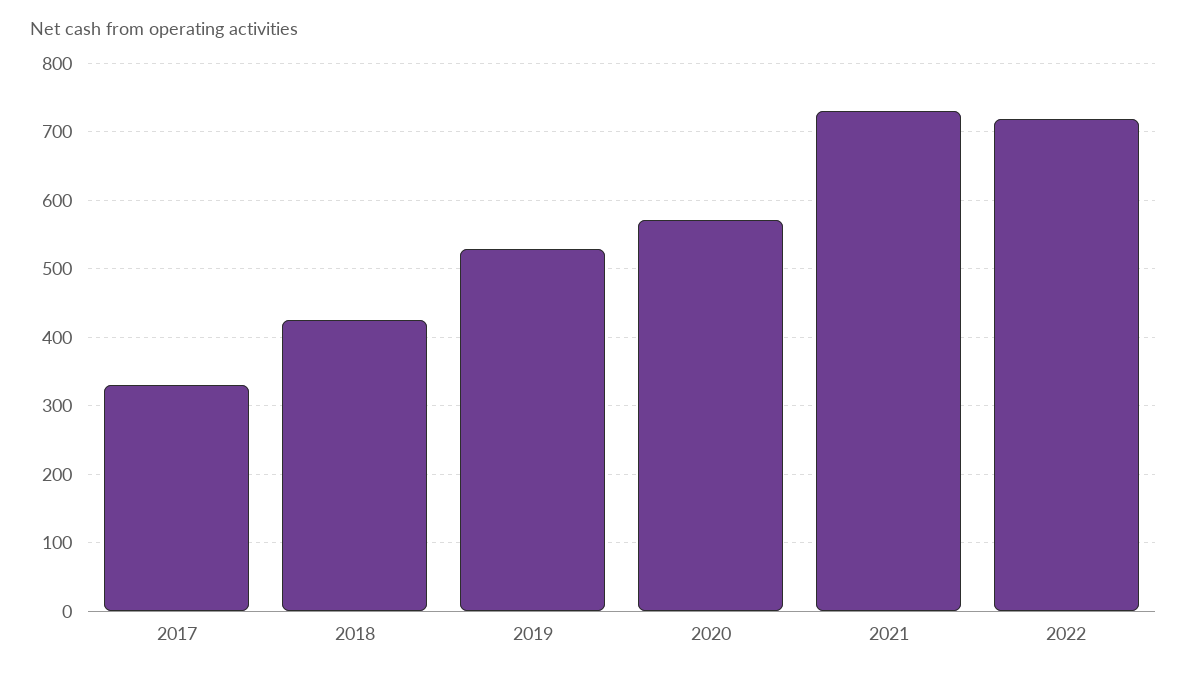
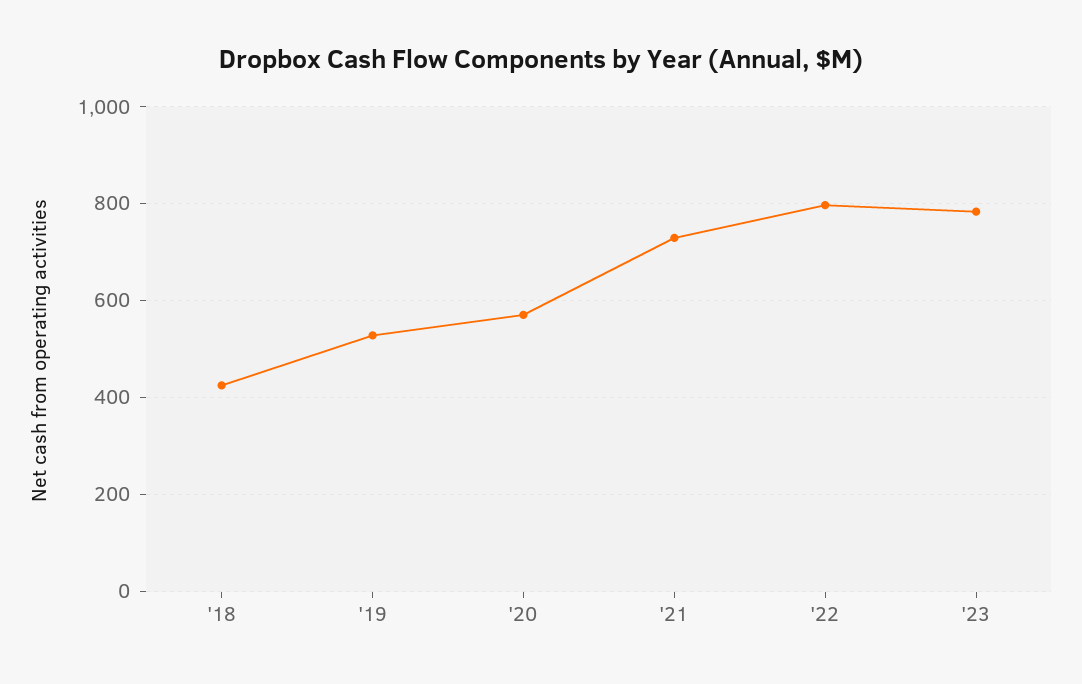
2017: 330 -> none
2022: 720 -> 800
'23: none -> 780

